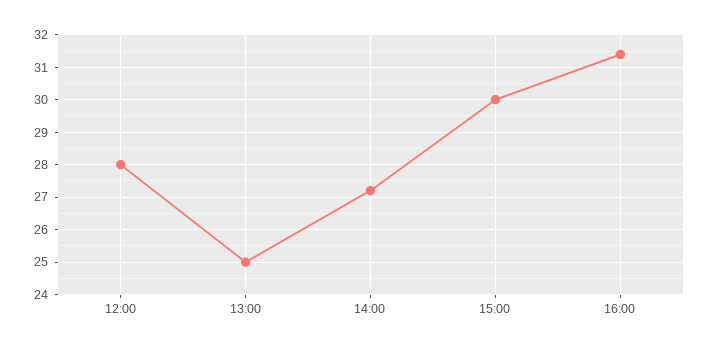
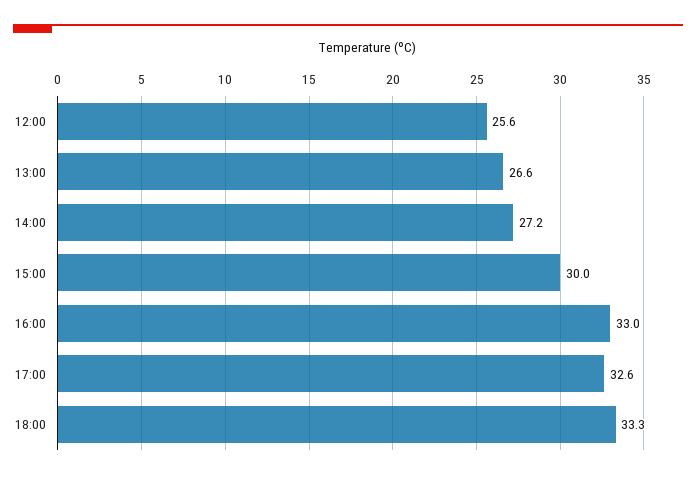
12:00: 28 -> 25.6
13:00: 25 -> 26.6
16:00: 31.5 -> 33
17:00: none -> 32.6
18:00: none -> 33.3

